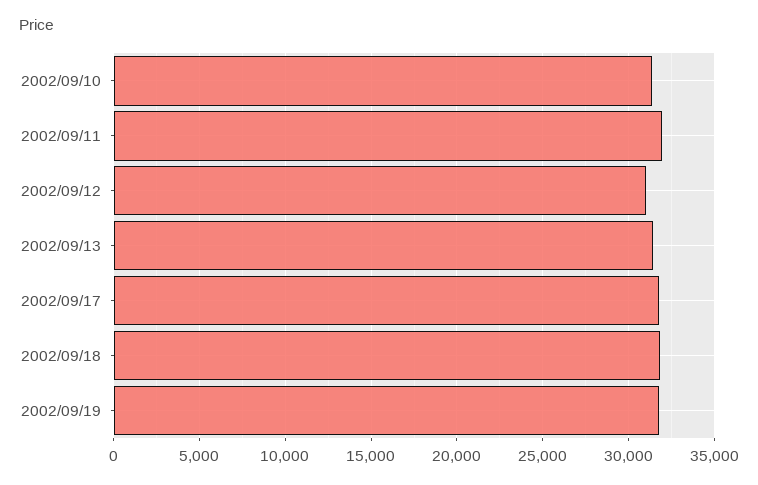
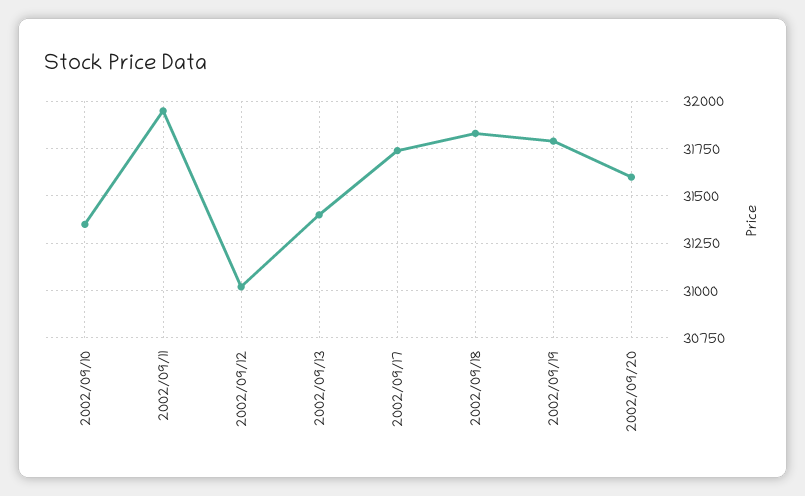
2002/09/20: none -> 31600

